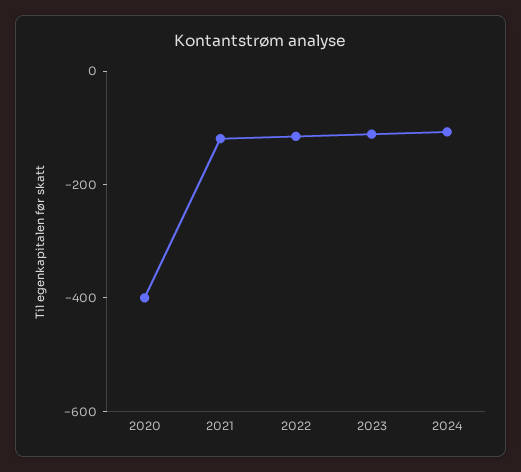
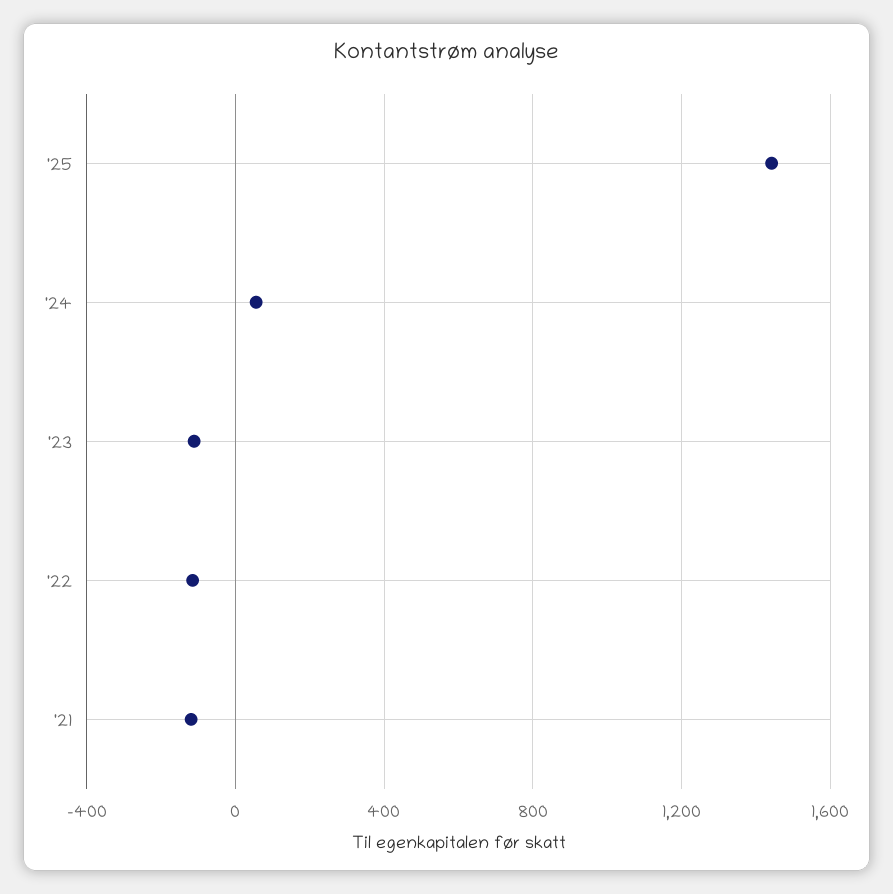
2020: -400 -> none
2024: -100 -> 50
'25: none -> 1450

